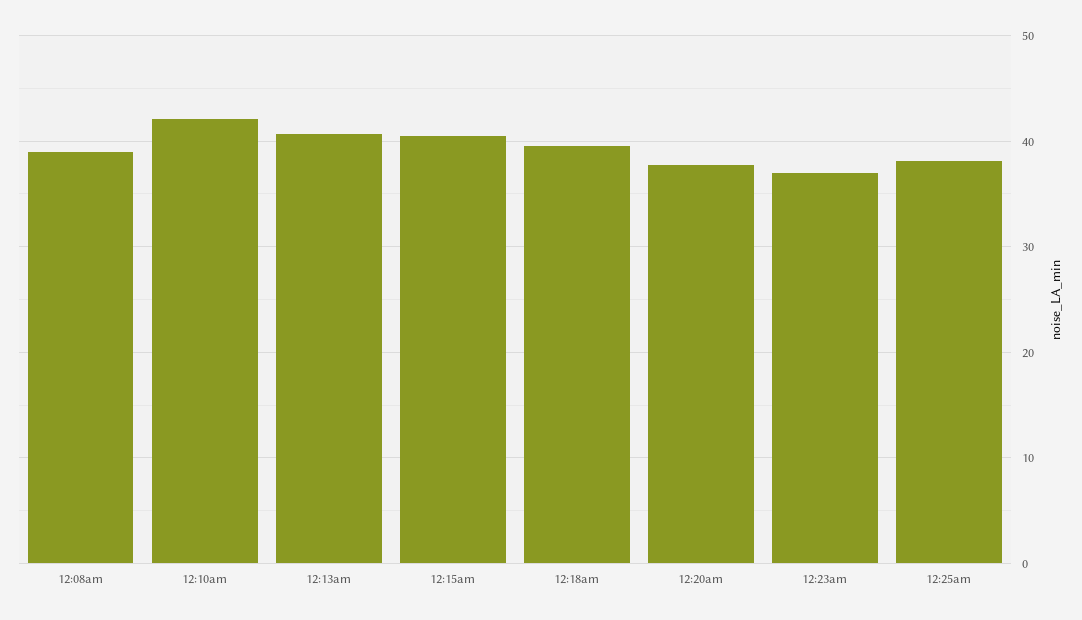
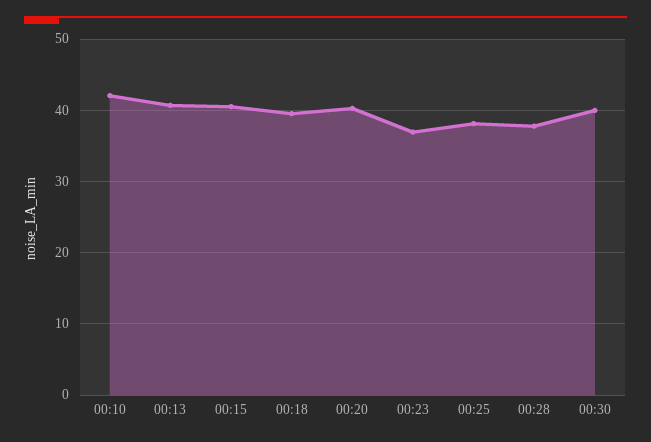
12:08am: 39 -> none
12:20am: 38 -> 40
00:28: none -> 38
00:30: none -> 40

